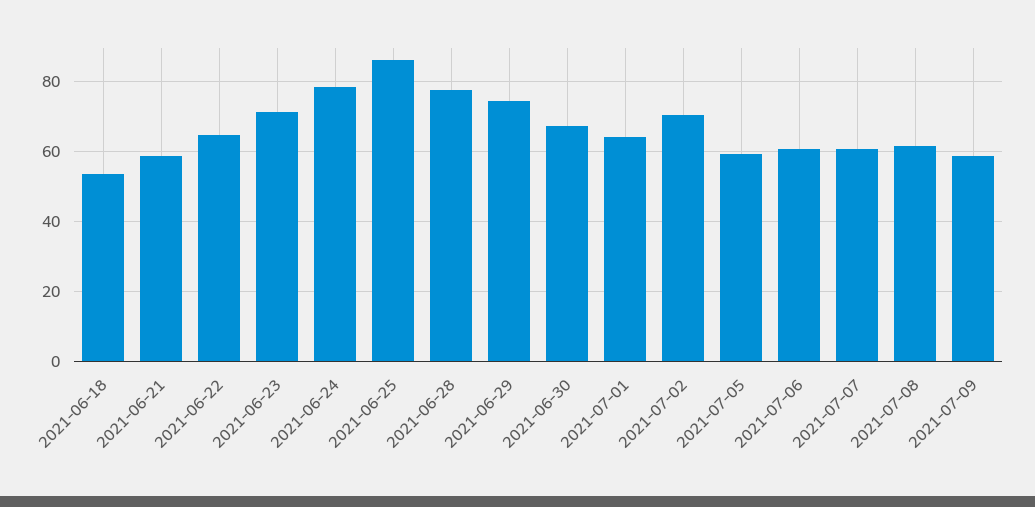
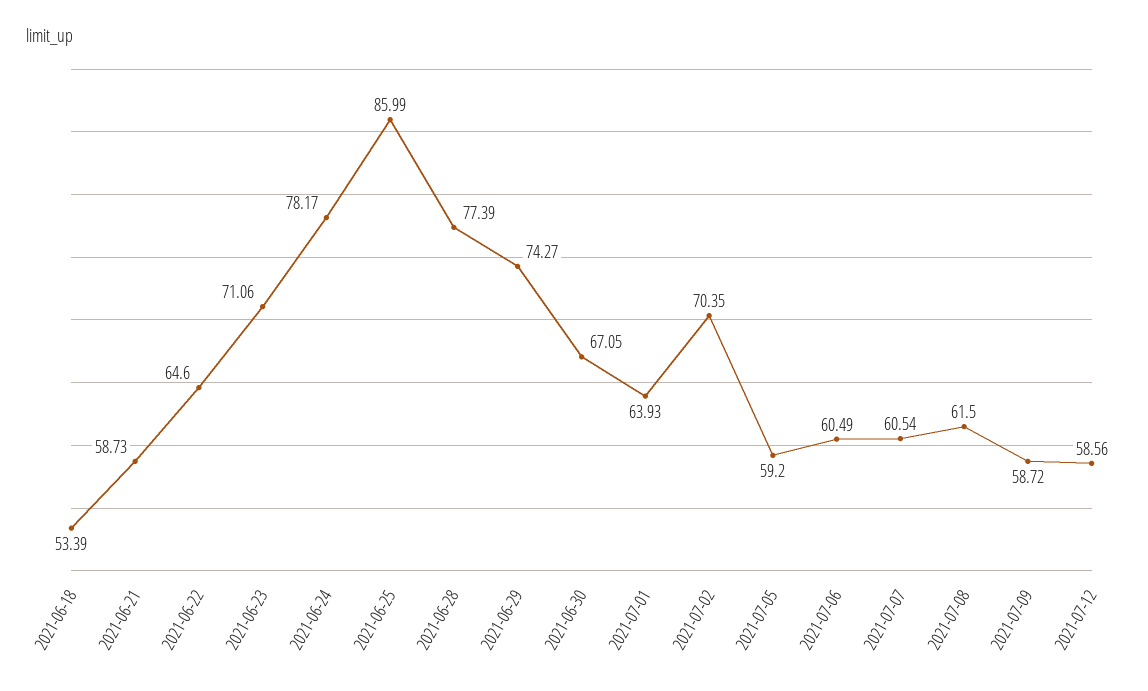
2021-07-12: none -> 58.56

